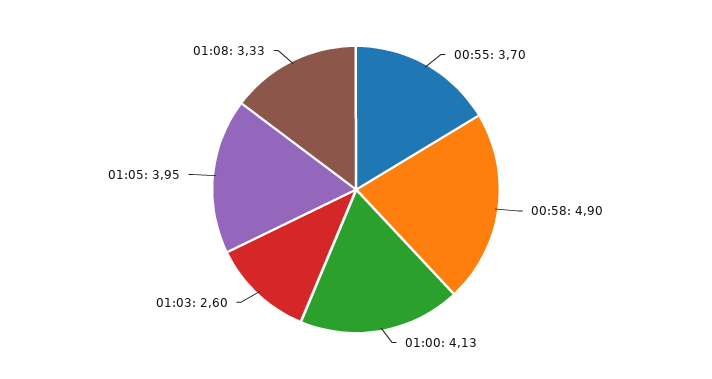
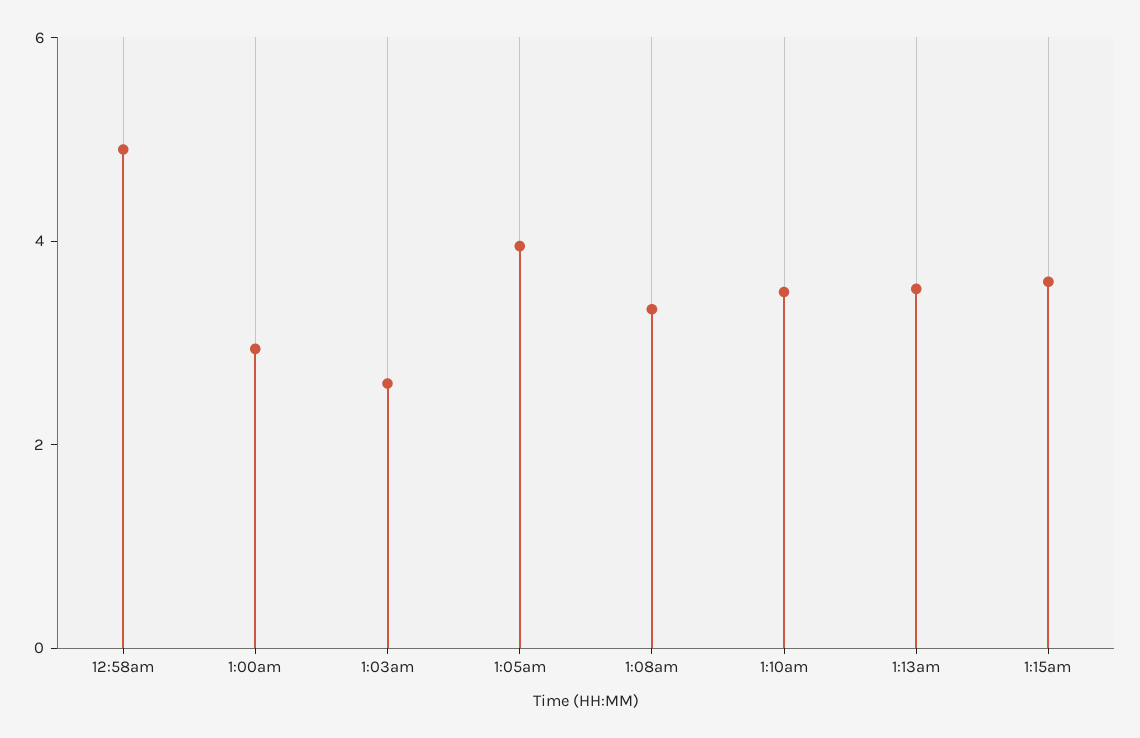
00:55: 3.7 -> none
01:00: 4.13 -> 3
1:10am: none -> 3.5
1:13am: none -> 3.5
1:15am: none -> 3.5

